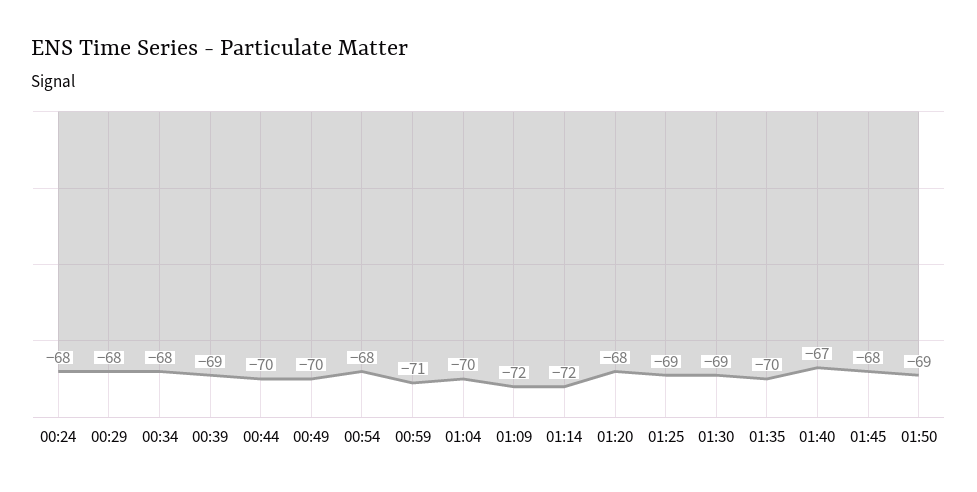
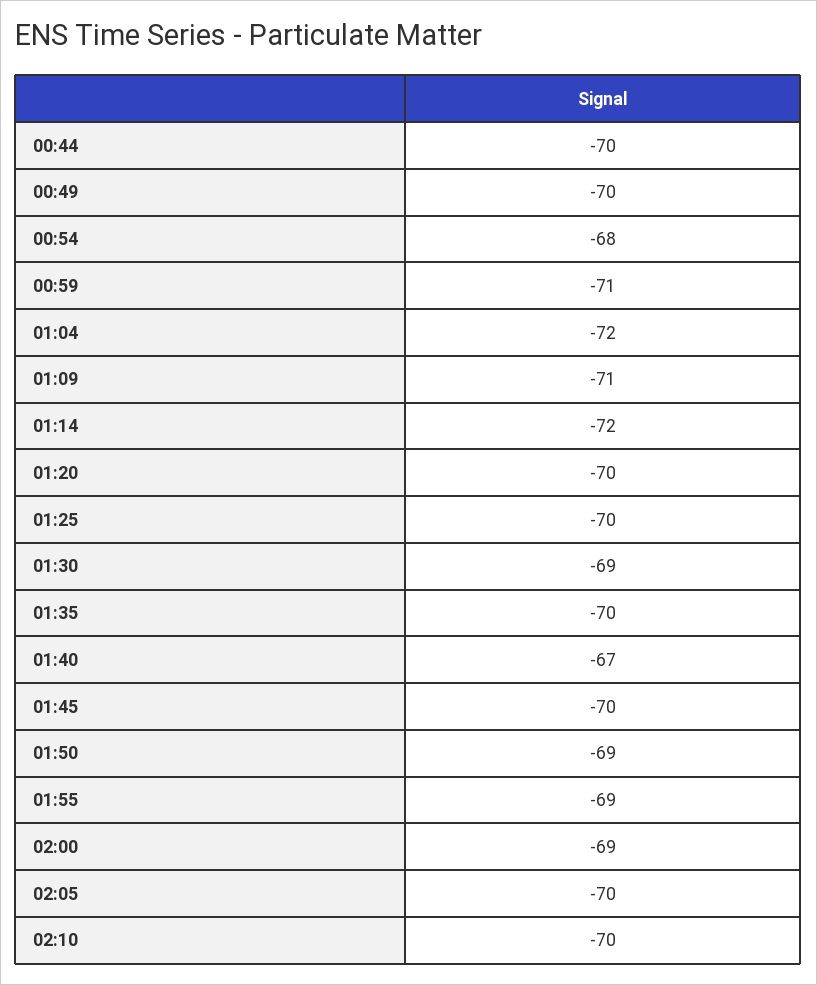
00:24: -68 -> none
00:29: -68 -> none
00:34: -68 -> none
00:39: -69 -> none
01:04: -70 -> -72
01:09: -72 -> -71
01:20: -68 -> -70
01:25: -69 -> -70
01:45: -68 -> -70
01:55: none -> -69
02:00: none -> -69
02:05: none -> -70
02:10: none -> -70

